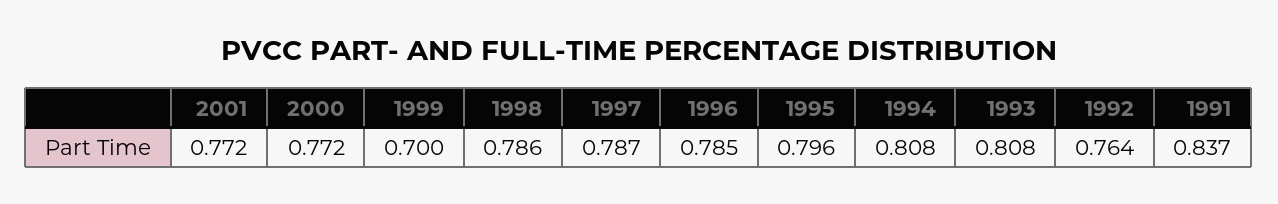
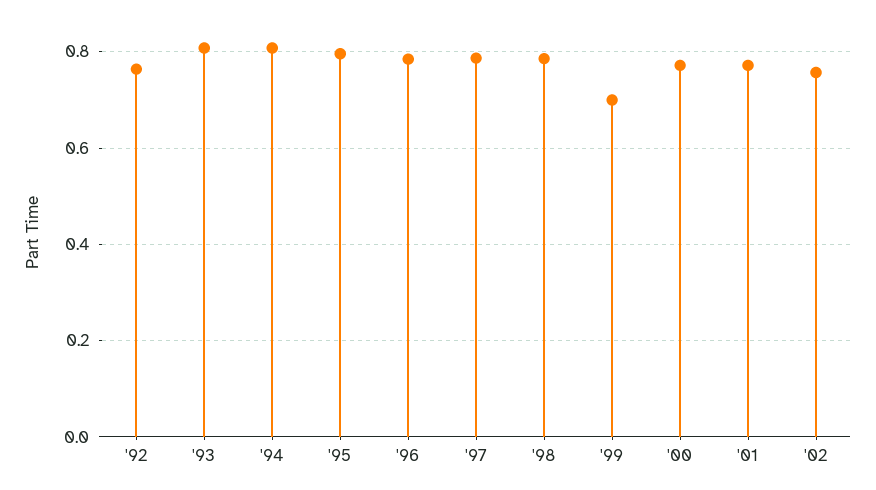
1991: 0.837 -> none
'02: none -> 0.76

